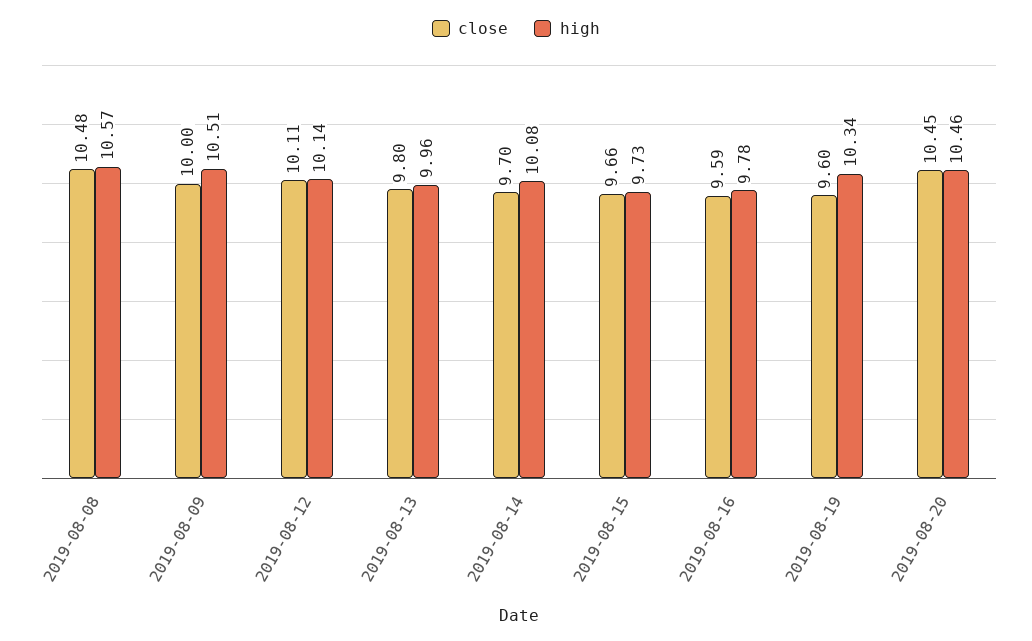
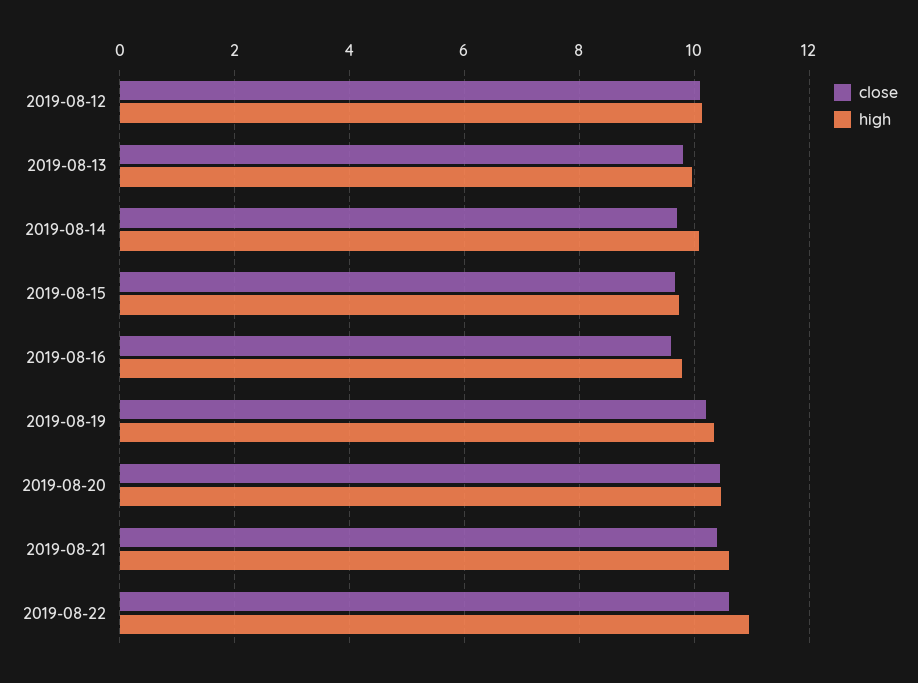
close, 2019-08-08: 10.48 -> none
high, 2019-08-08: 10.57 -> none
close, 2019-08-09: 10 -> none
high, 2019-08-09: 10.51 -> none
close, 2019-08-19: 9.6 -> 10.2
close, 2019-08-21: none -> 10.4
high, 2019-08-21: none -> 10.6
close, 2019-08-22: none -> 10.6
high, 2019-08-22: none -> 11

